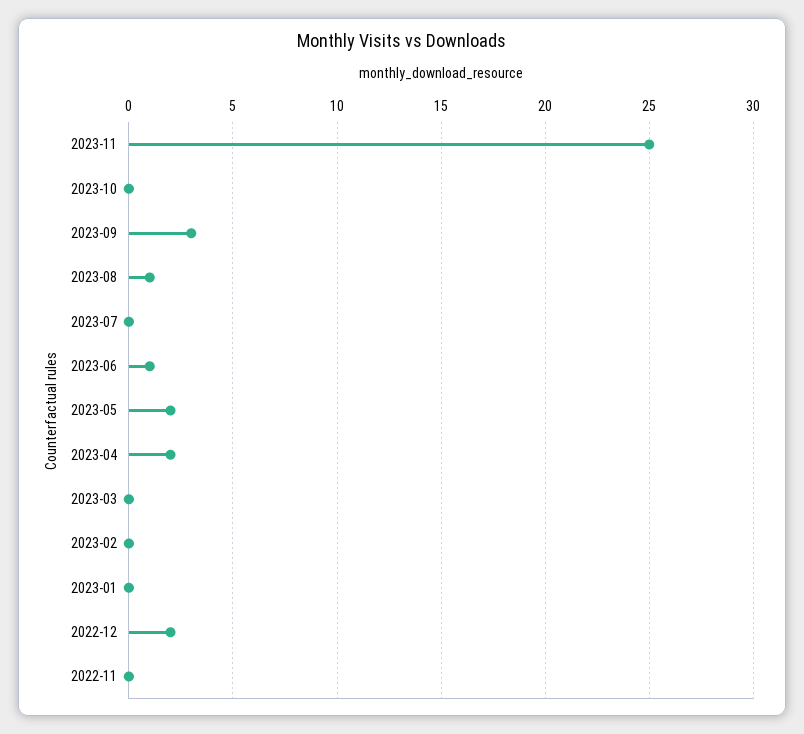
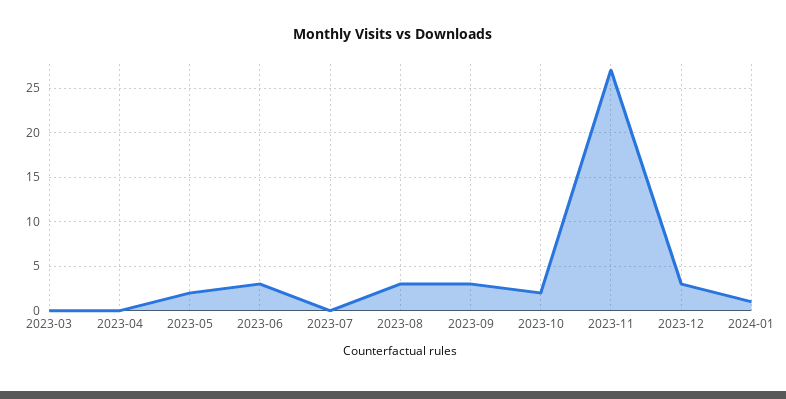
2023-11: 25 -> 27
2023-10: 0 -> 2
2023-08: 1 -> 3
2023-06: 1 -> 3
2023-04: 2 -> 0
2023-02: 0 -> none
2023-01: 0 -> none
2022-12: 2 -> none
2022-11: 0 -> none
2023-12: none -> 3
2024-01: none -> 1

